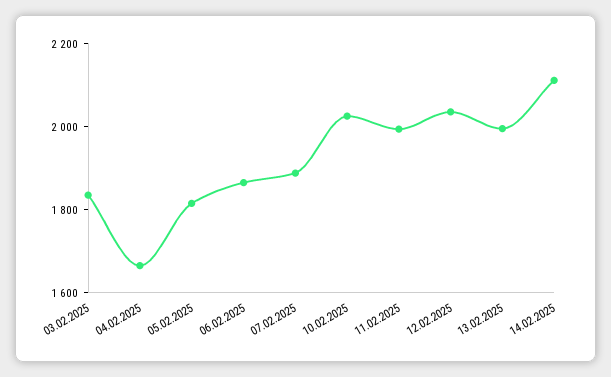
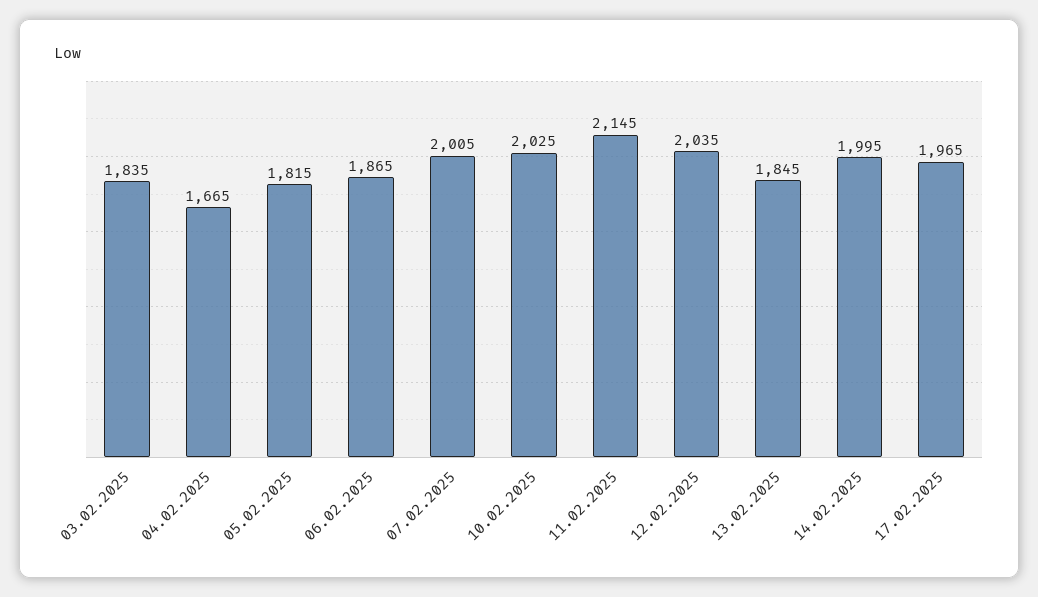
07.02.2025: 1900 -> 2005
11.02.2025: 2000 -> 2145
13.02.2025: 2000 -> 1845
14.02.2025: 2100 -> 1995
17.02.2025: none -> 1965

